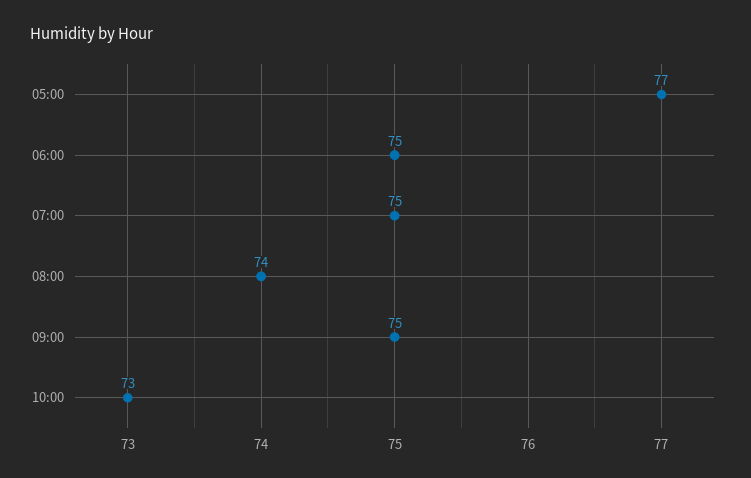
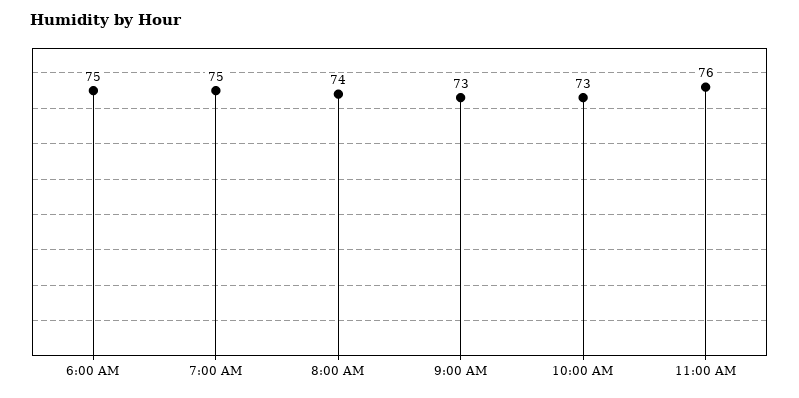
05:00: 77 -> none
09:00: 75 -> 73
11:00 AM: none -> 76

